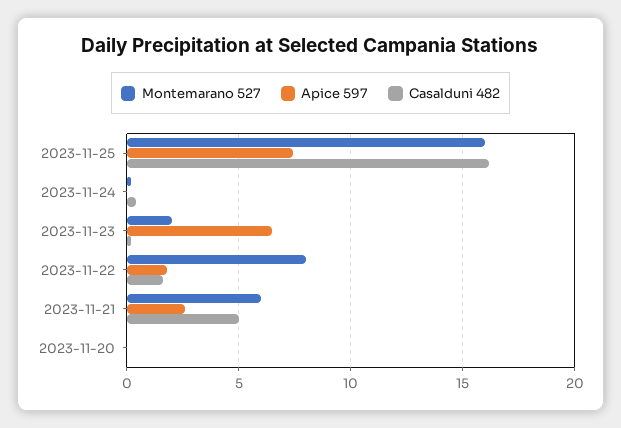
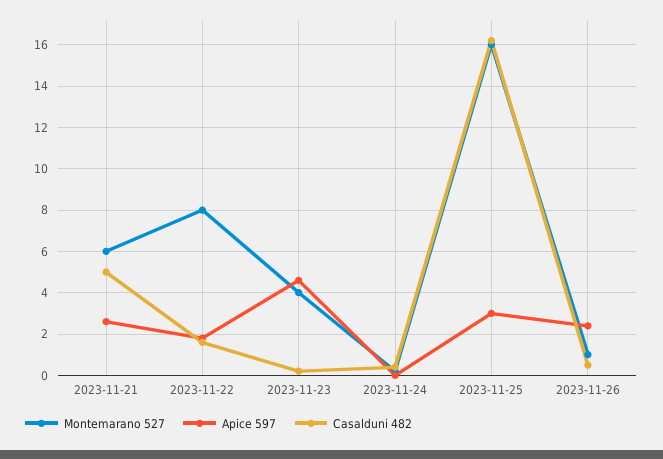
Apice 597, 2023-11-25: 7.5 -> 3
Montemarano 527, 2023-11-23: 2 -> 4
Apice 597, 2023-11-23: 6.5 -> 4.5
Montemarano 527, 2023-11-20: 0 -> none
Apice 597, 2023-11-20: 0 -> none
Casalduni 482, 2023-11-20: 0 -> none
Montemarano 527, 2023-11-26: none -> 1
Apice 597, 2023-11-26: none -> 2.5
Casalduni 482, 2023-11-26: none -> 0.5

